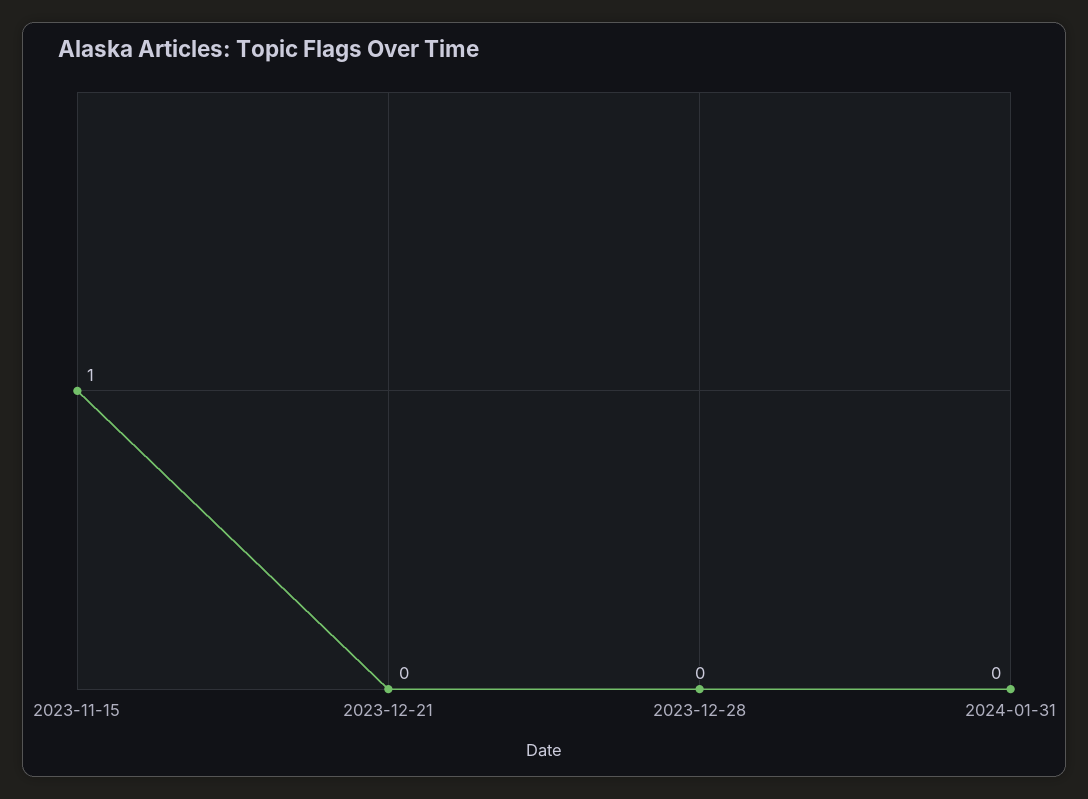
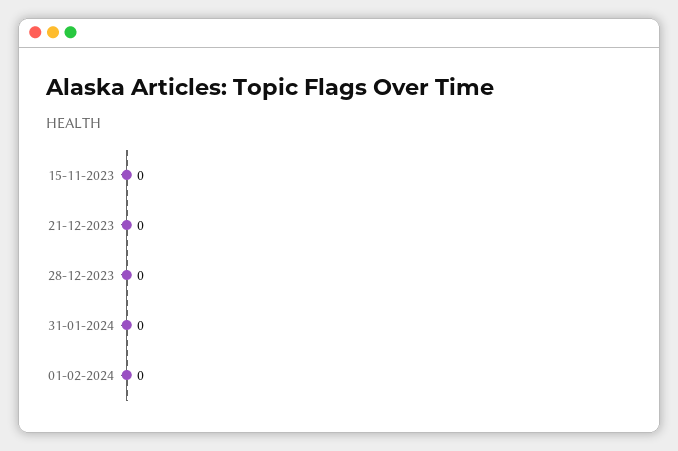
2023-11-15: 1 -> 0
01-02-2024: none -> 0

